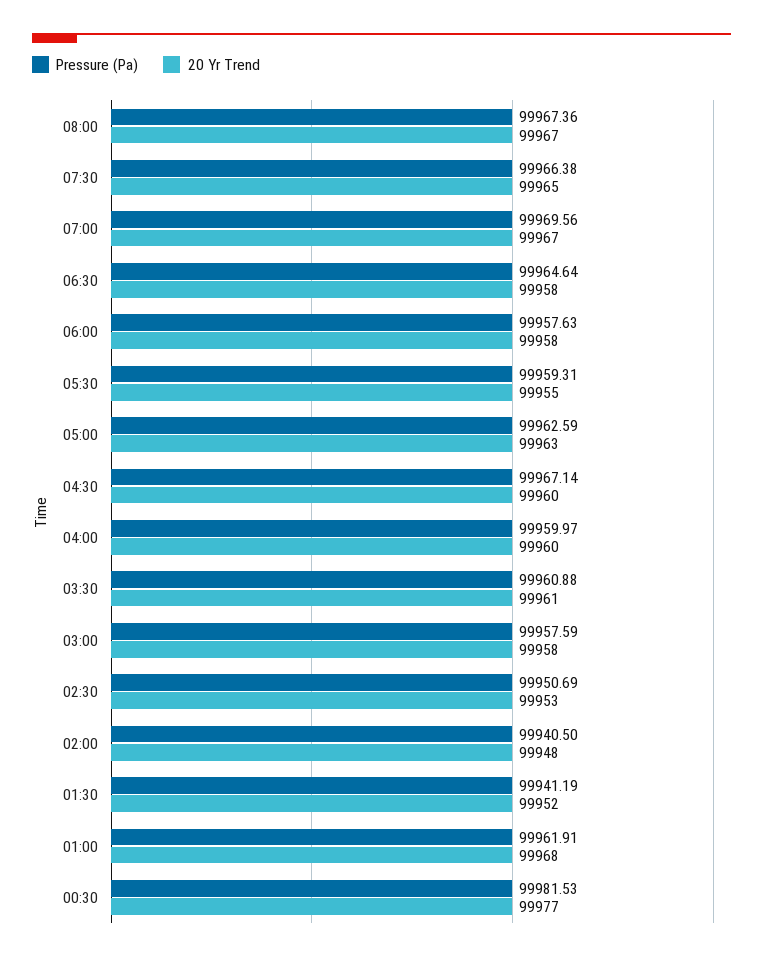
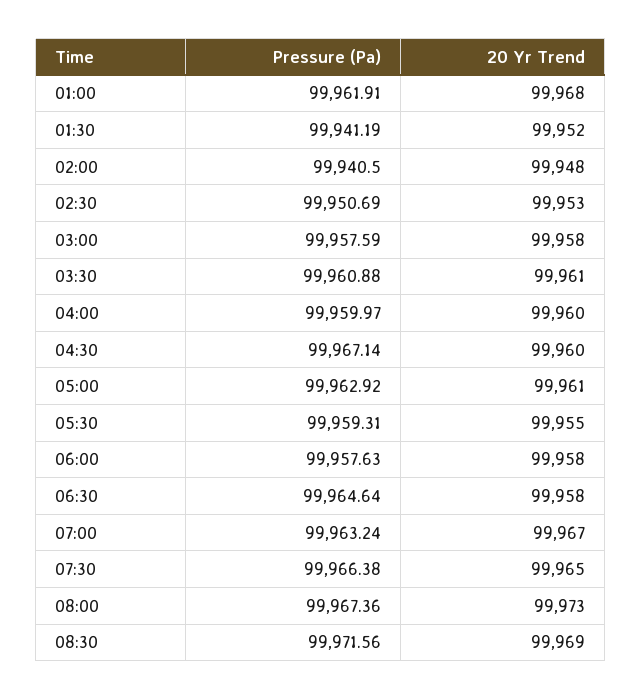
20 Yr Trend, 08:00: 99967 -> 99973
Pressure (Pa), 07:00: 99969.56 -> 99963.24
Pressure (Pa), 05:00: 99962.59 -> 99962.92
20 Yr Trend, 05:00: 99963 -> 99961
Pressure (Pa), 00:30: 99981.53 -> none
20 Yr Trend, 00:30: 99977 -> none
Pressure (Pa), 08:30: none -> 99971.56
20 Yr Trend, 08:30: none -> 99969

